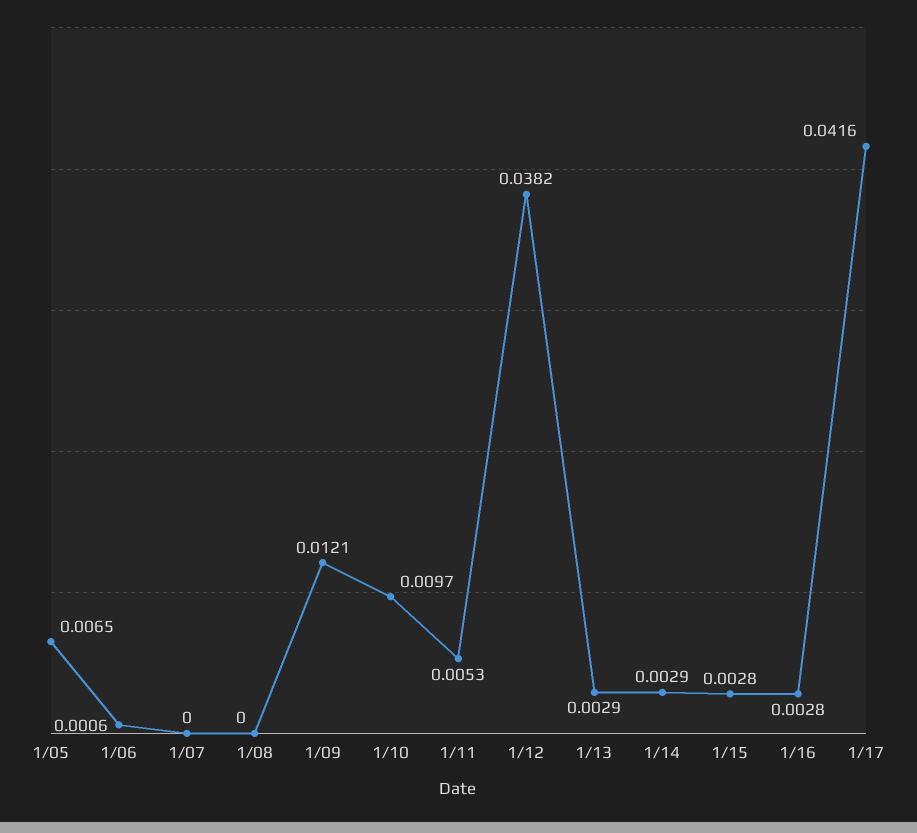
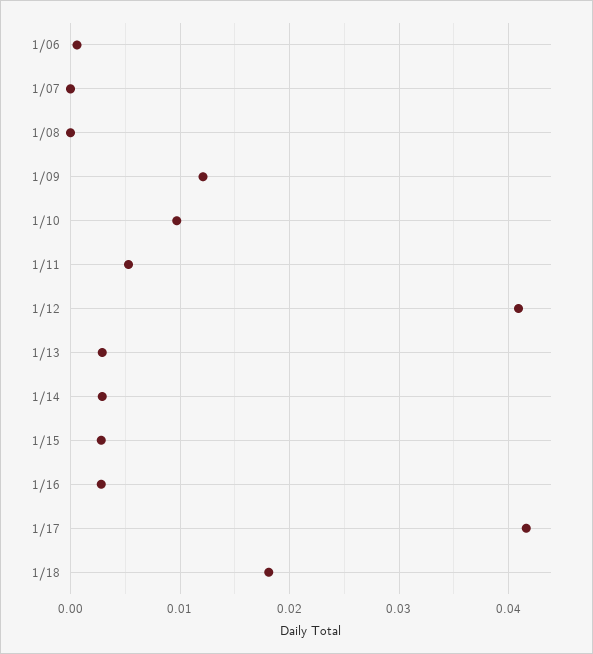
1/05: 0.0065 -> none
1/12: 0.0382 -> 0.041
1/18: none -> 0.018

